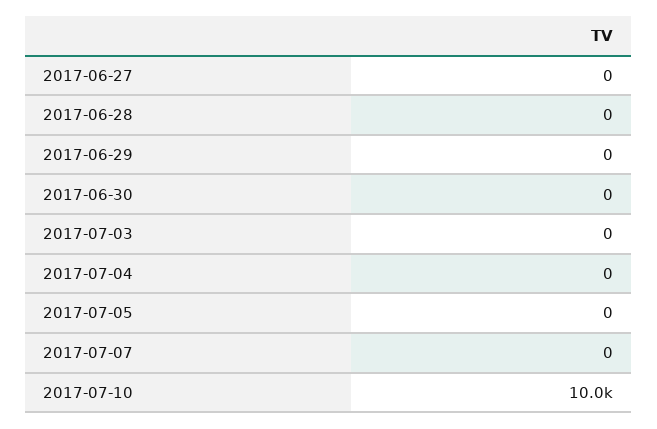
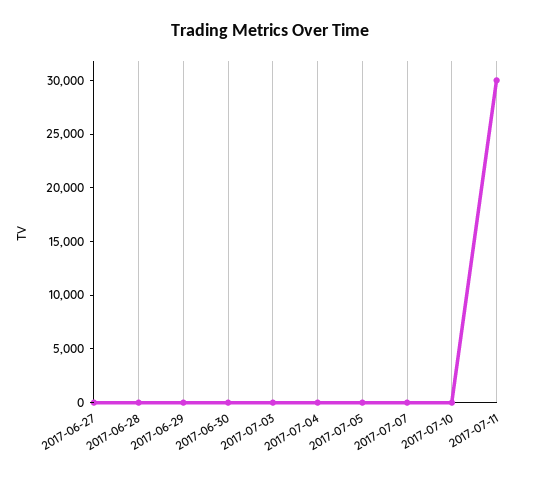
2017-07-10: 10000 -> 0
2017-07-11: none -> 30000

